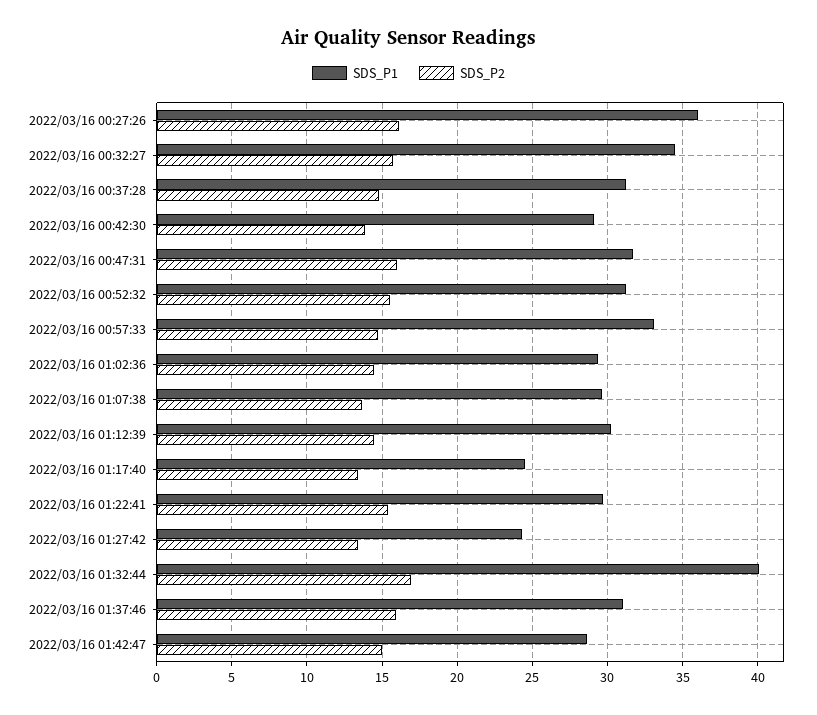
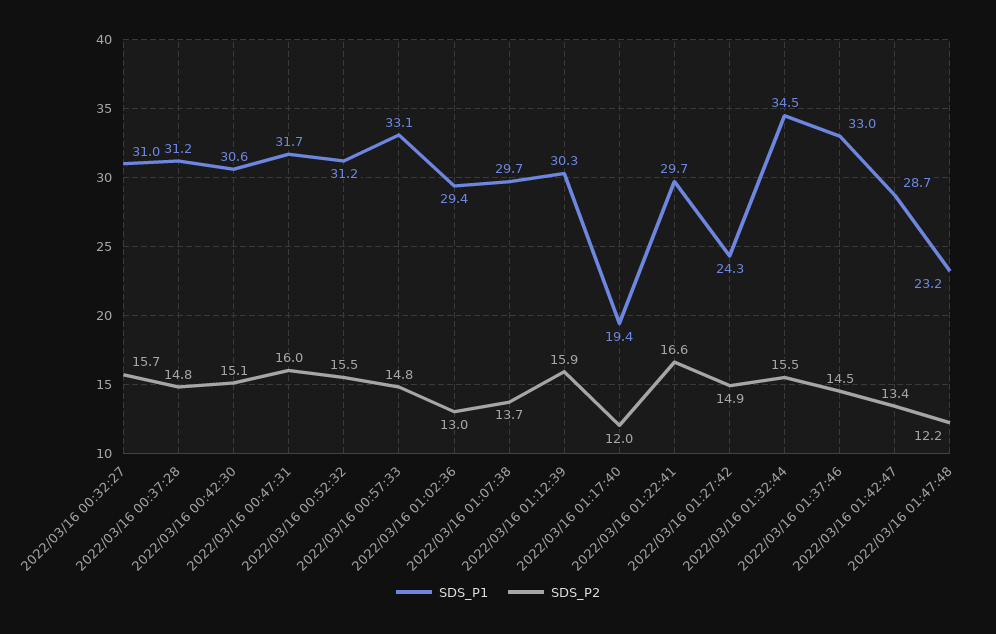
SDS_P1, 2022/03/16 00:27:26: 36 -> none
SDS_P2, 2022/03/16 00:27:26: 16 -> none
SDS_P1, 2022/03/16 00:32:27: 34.5 -> 31
SDS_P1, 2022/03/16 00:42:30: 29 -> 30.6
SDS_P2, 2022/03/16 00:42:30: 14 -> 15.1
SDS_P2, 2022/03/16 01:02:36: 14.5 -> 13
SDS_P2, 2022/03/16 01:12:39: 14.5 -> 15.9
SDS_P1, 2022/03/16 01:17:40: 24.5 -> 19.4
SDS_P2, 2022/03/16 01:17:40: 13.5 -> 12
SDS_P2, 2022/03/16 01:22:41: 15.5 -> 16.6
SDS_P2, 2022/03/16 01:27:42: 13.5 -> 14.9
SDS_P1, 2022/03/16 01:32:44: 40 -> 34.5
SDS_P2, 2022/03/16 01:32:44: 17 -> 15.5
SDS_P1, 2022/03/16 01:37:46: 31 -> 33
SDS_P2, 2022/03/16 01:37:46: 16 -> 14.5
SDS_P2, 2022/03/16 01:42:47: 15 -> 13.4
SDS_P1, 2022/03/16 01:47:48: none -> 23.2
SDS_P2, 2022/03/16 01:47:48: none -> 12.2

